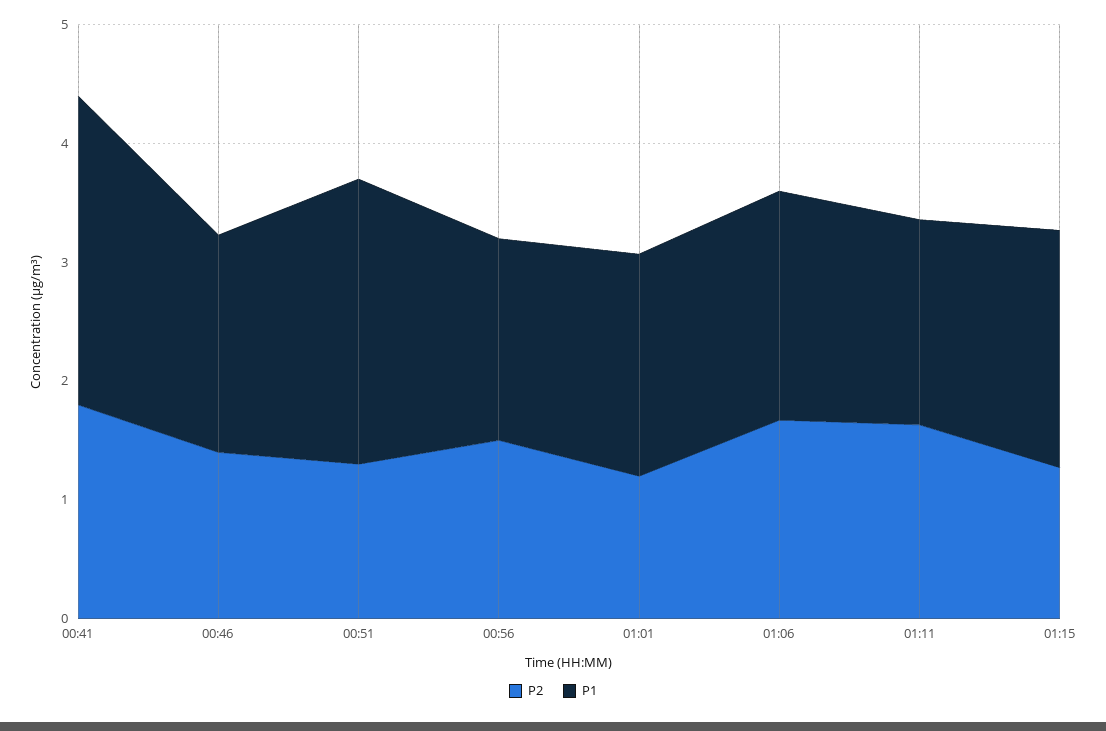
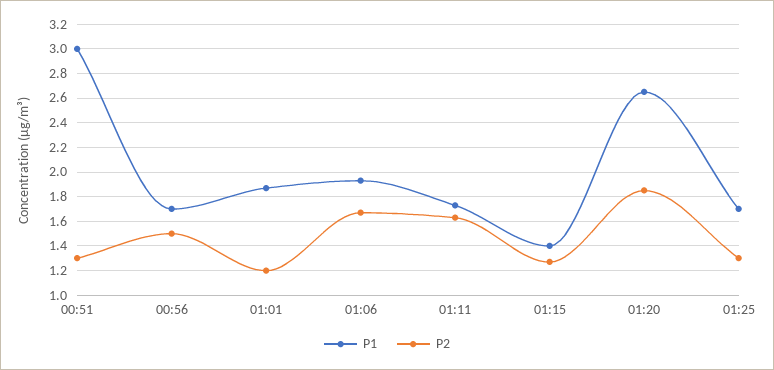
P2, 00:41: 1.8 -> none
P1, 00:41: 2.6 -> none
P2, 00:46: 1.4 -> none
P1, 00:46: 1.8 -> none
P1, 00:51: 2.4 -> 3
P1, 01:15: 2 -> 1.4
P1, 01:20: none -> 2.65
P2, 01:20: none -> 1.85
P1, 01:25: none -> 1.7
P2, 01:25: none -> 1.3

